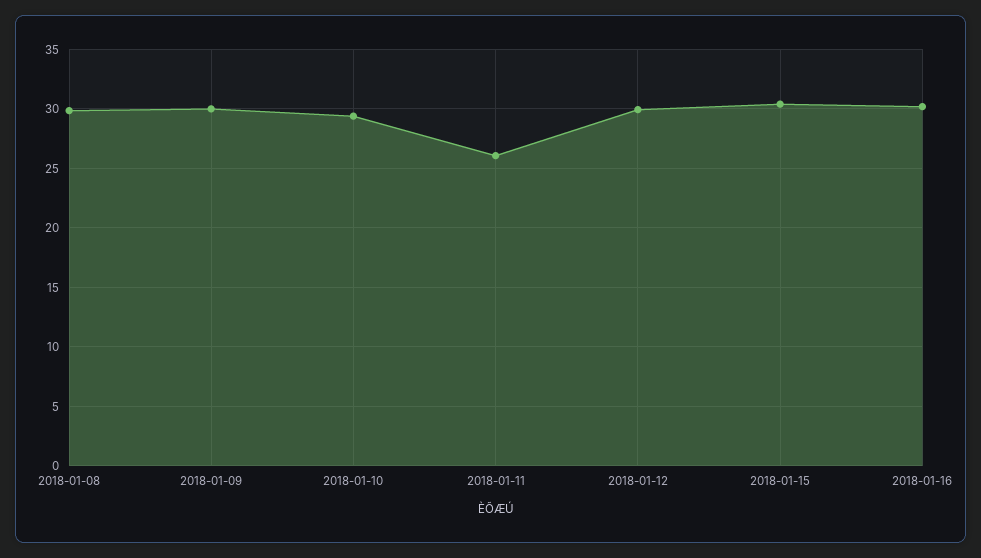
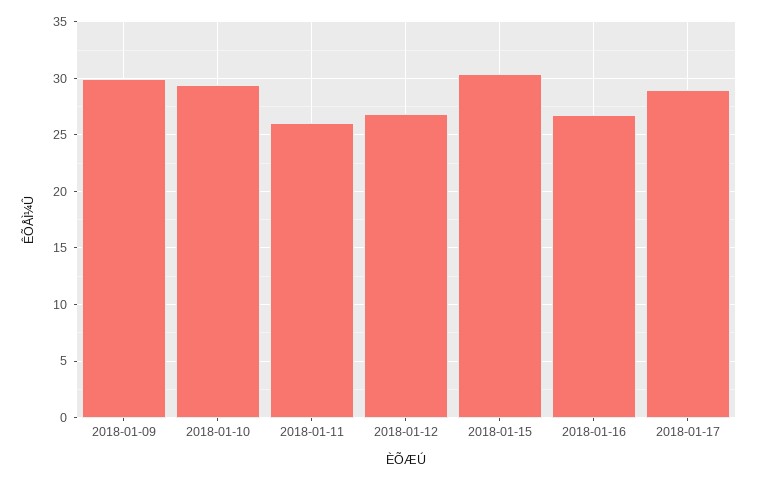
2018-01-08: 30 -> none
2018-01-12: 30 -> 27
2018-01-16: 30 -> 27
2018-01-17: none -> 29

